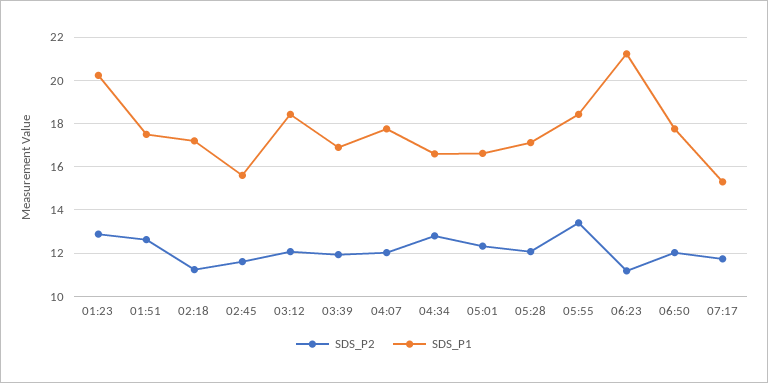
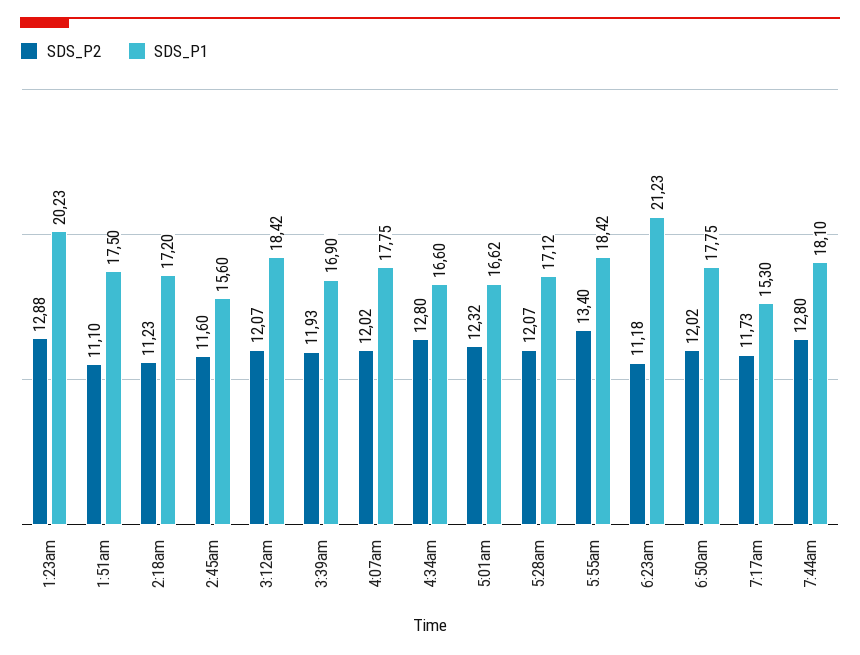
SDS_P2, 01:51: 12.5 -> 11.1
SDS_P2, 7:44am: none -> 12.8
SDS_P1, 7:44am: none -> 18.1

